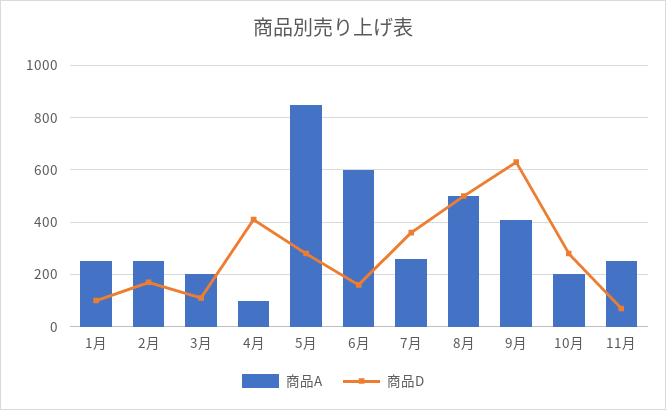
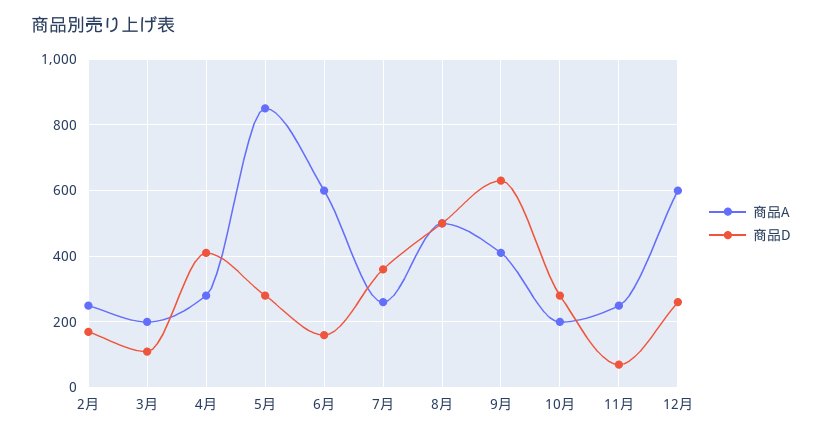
商品A, 1月: 250 -> none
商品D, 1月: 100 -> none
商品A, 4月: 100 -> 280
商品A, 12月: none -> 600
商品D, 12月: none -> 260

